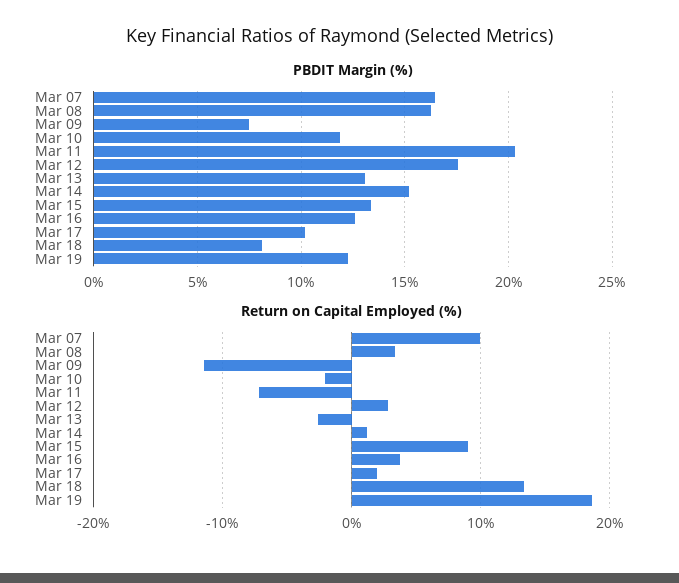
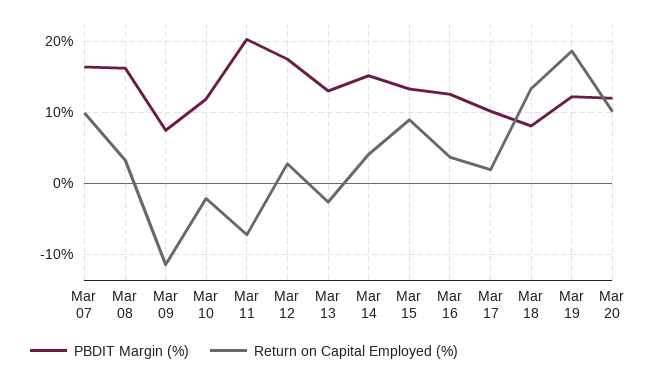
Return on Capital Employed (%), Mar 14: 1 -> 4
PBDIT Margin (%), Mar 20: none -> 12
Return on Capital Employed (%), Mar 20: none -> 10

